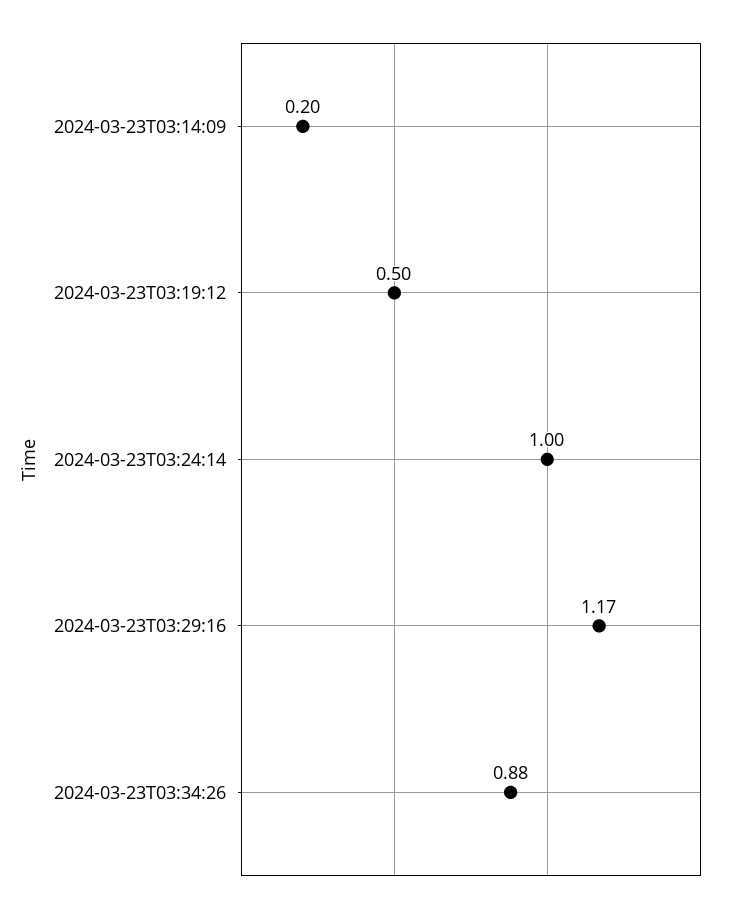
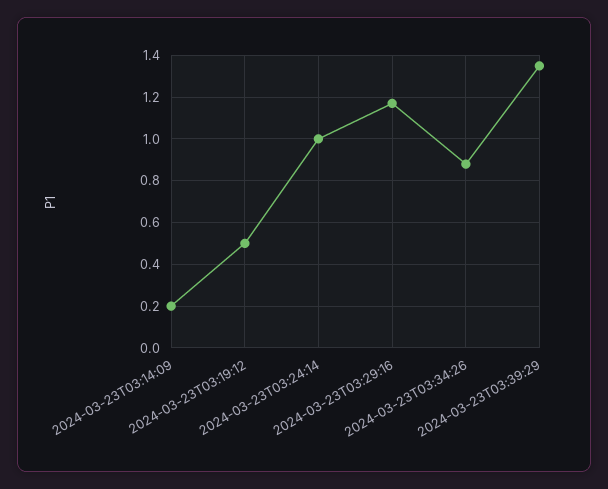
2024-03-23T03:39:29: none -> 1.35

